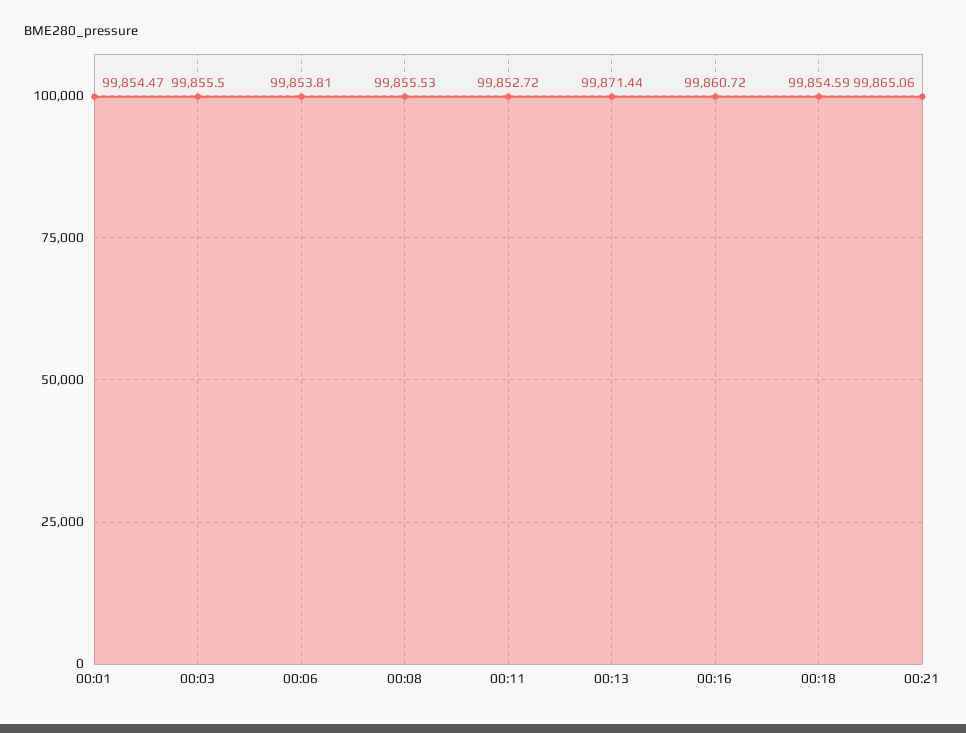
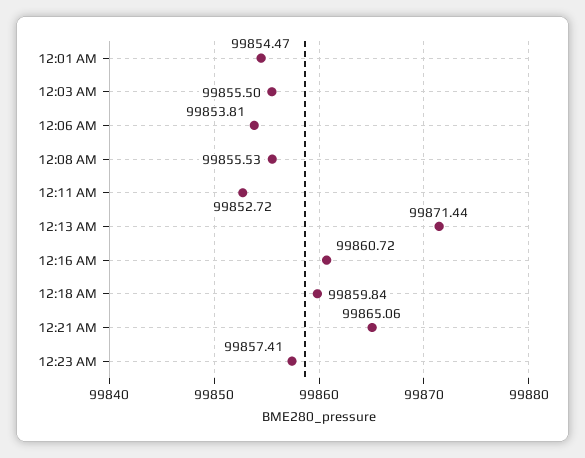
00:18: 99854.59 -> 99859.84
12:23 AM: none -> 99857.41

